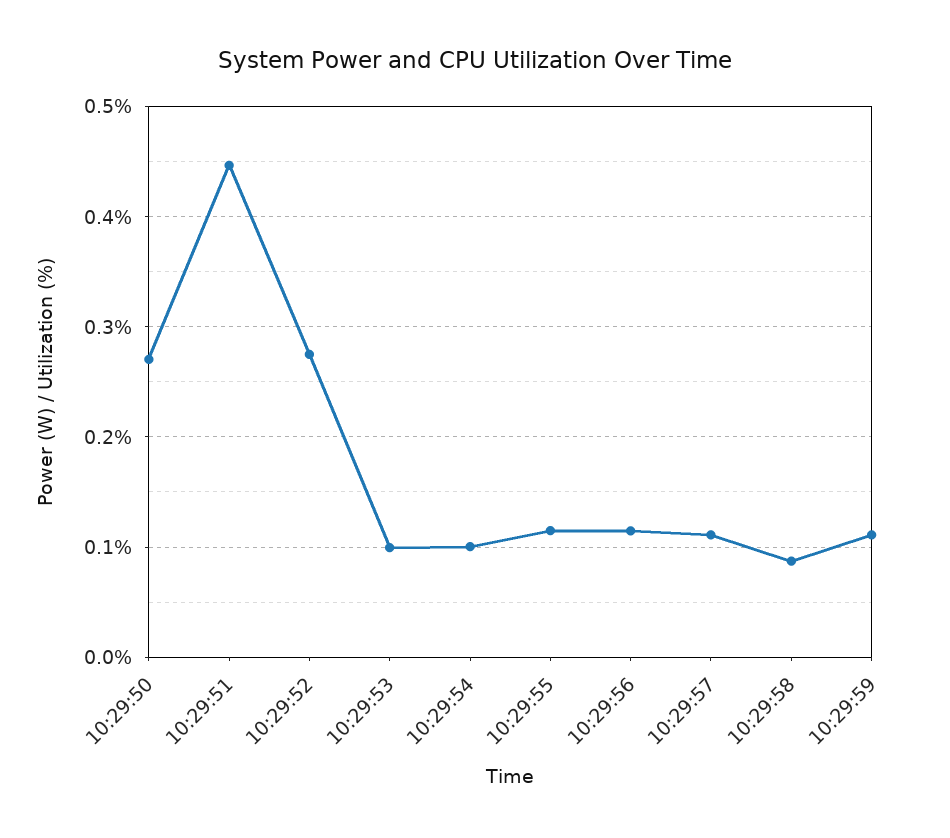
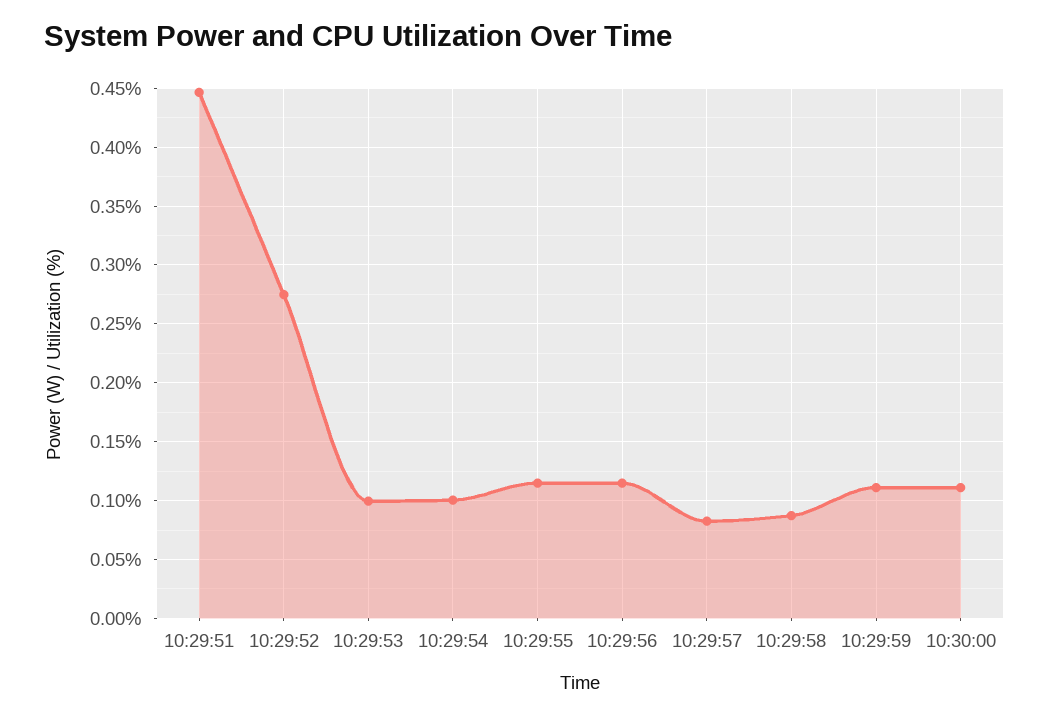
10:29:50: 0.27 -> none
10:29:57: 0.11 -> 0.08
10:30:00: none -> 0.11

